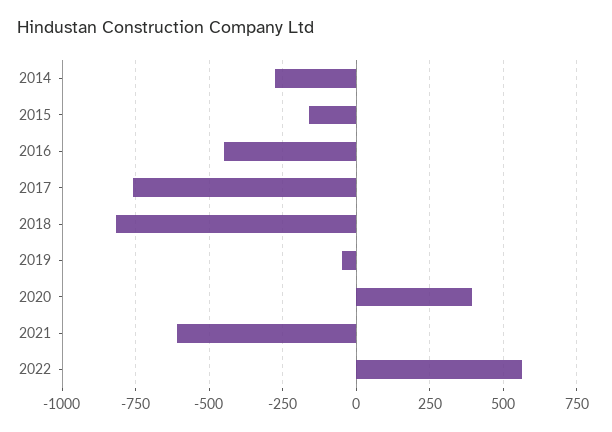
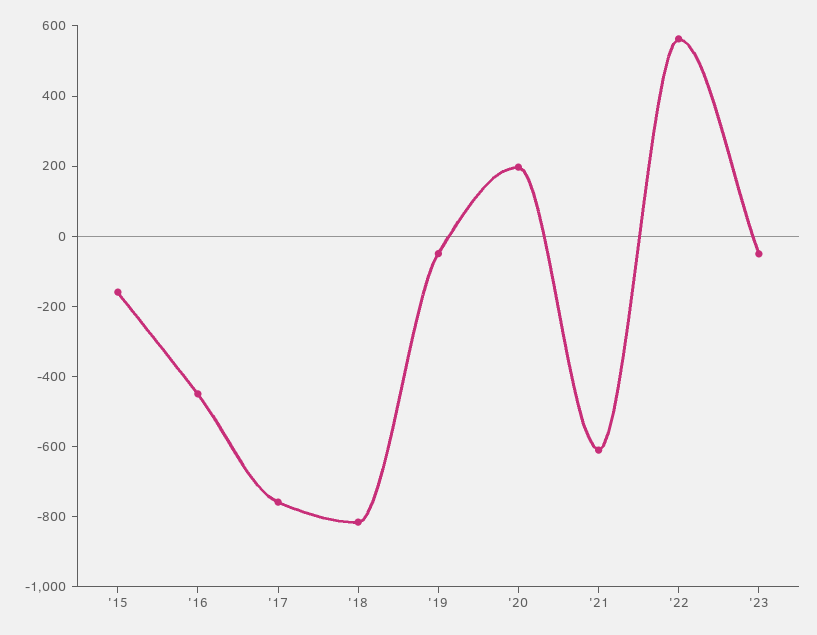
2014: -275 -> none
2020: 400 -> 200
'23: none -> -50

